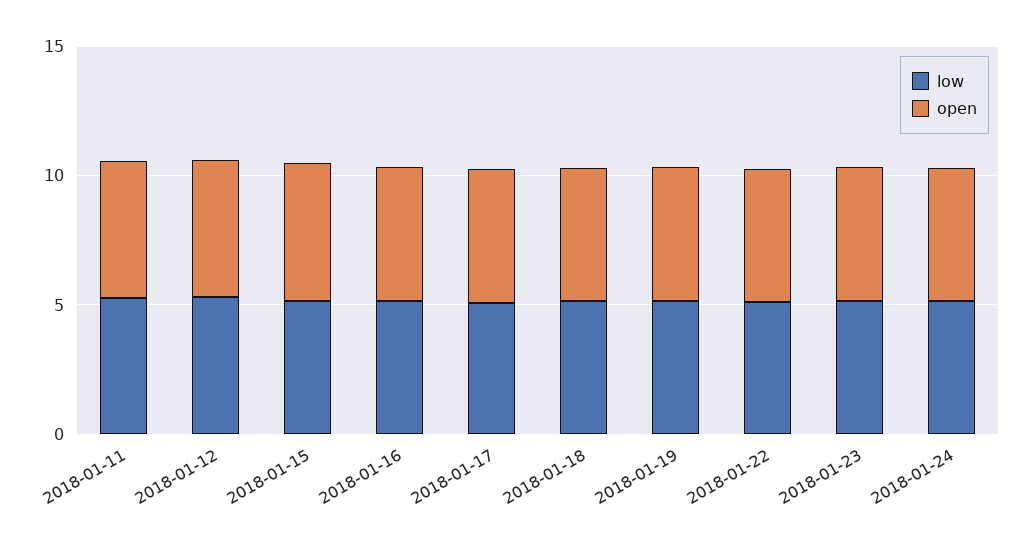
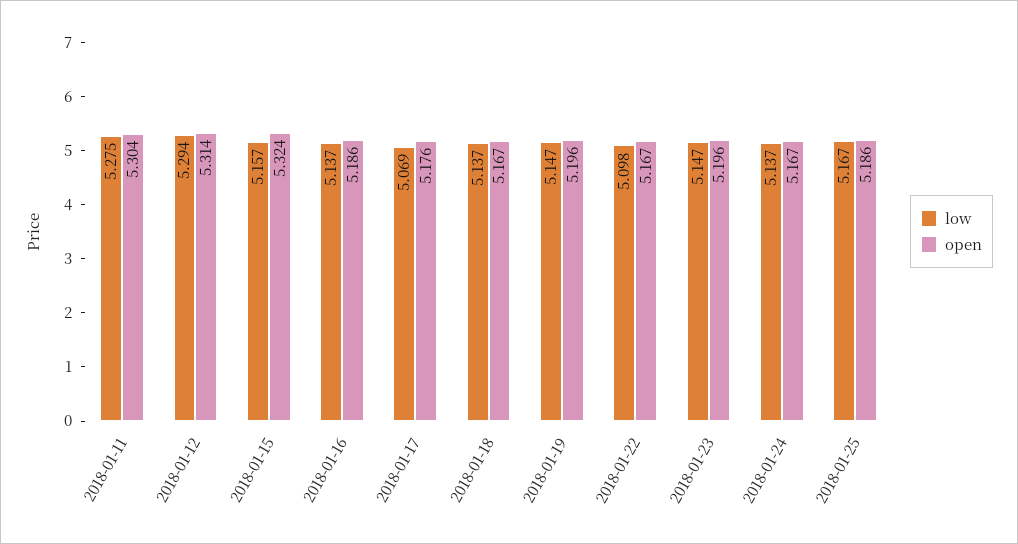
low, 2018-01-25: none -> 5.167
open, 2018-01-25: none -> 5.186

